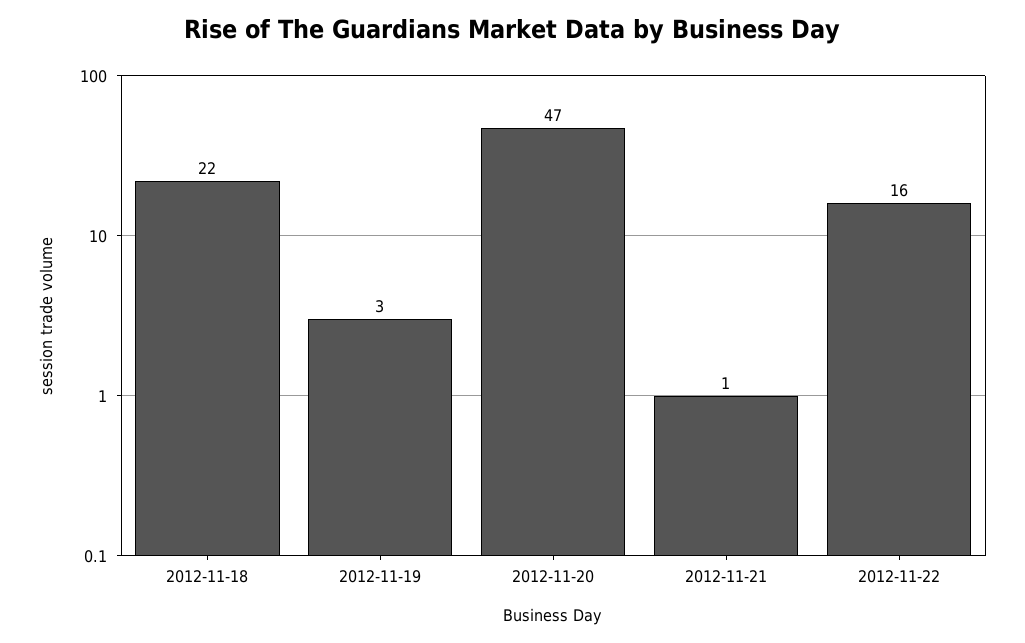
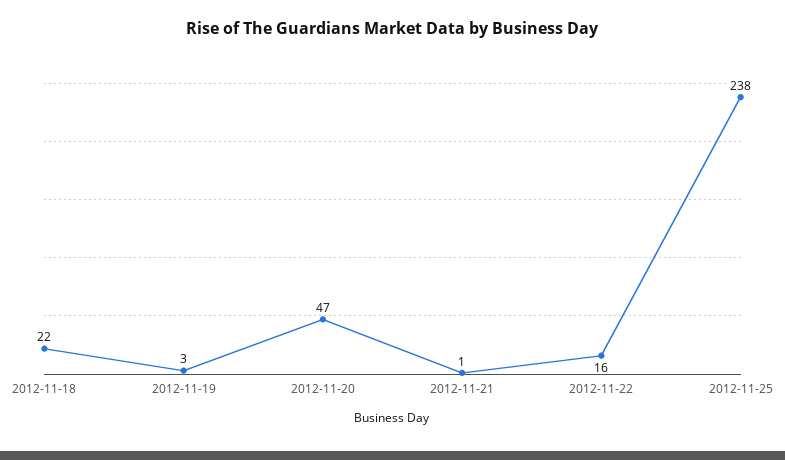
2012-11-25: none -> 238

